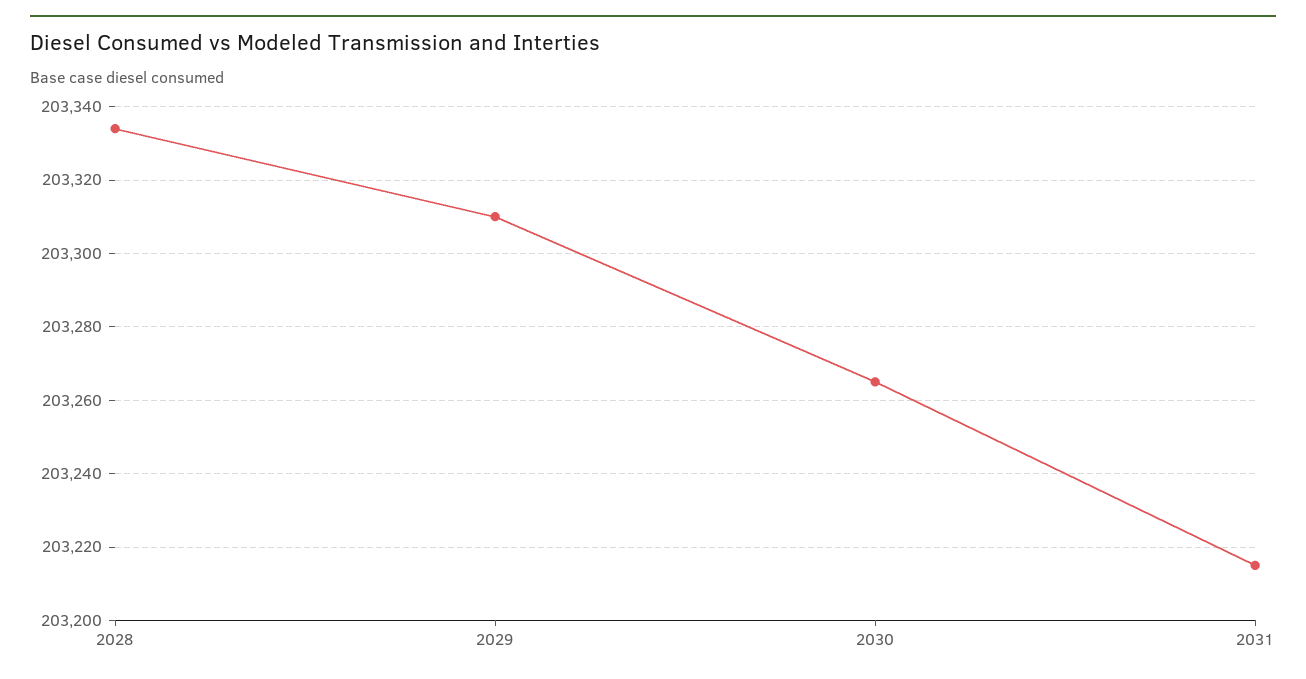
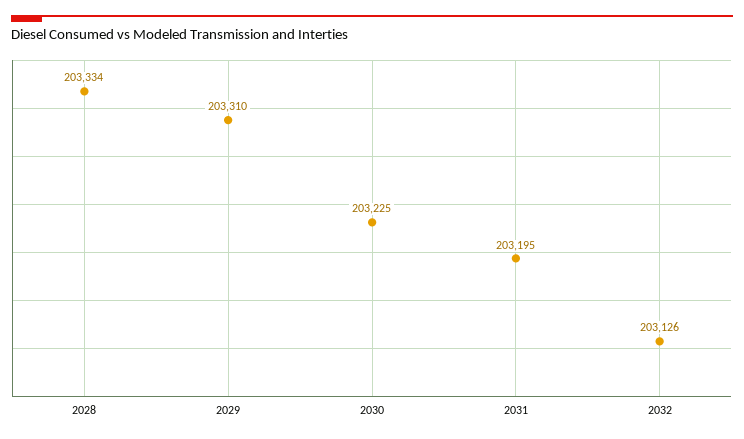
2030: 203265 -> 203225
2031: 203215 -> 203195
2032: none -> 203126

